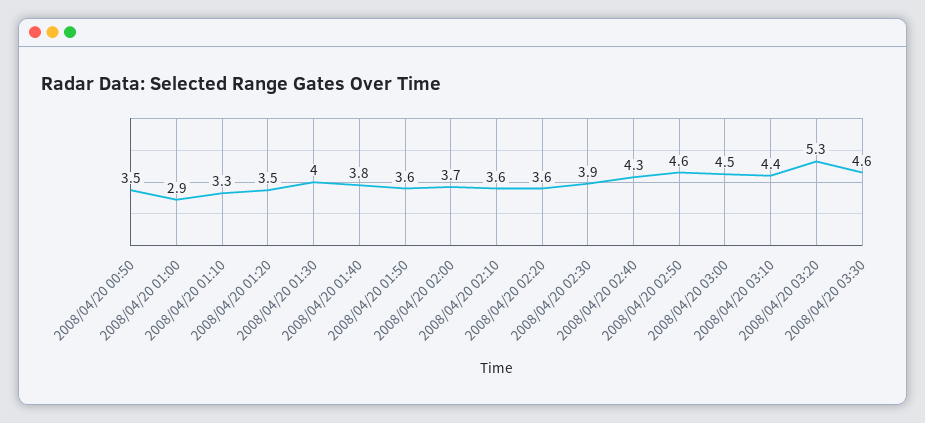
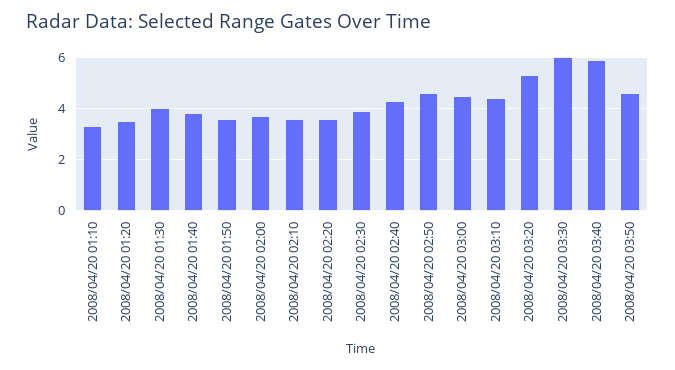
2008/04/20 00:50: 3.5 -> none
2008/04/20 01:00: 2.9 -> none
2008/04/20 03:30: 4.6 -> 6
2008/04/20 03:40: none -> 6
2008/04/20 03:50: none -> 4.5

